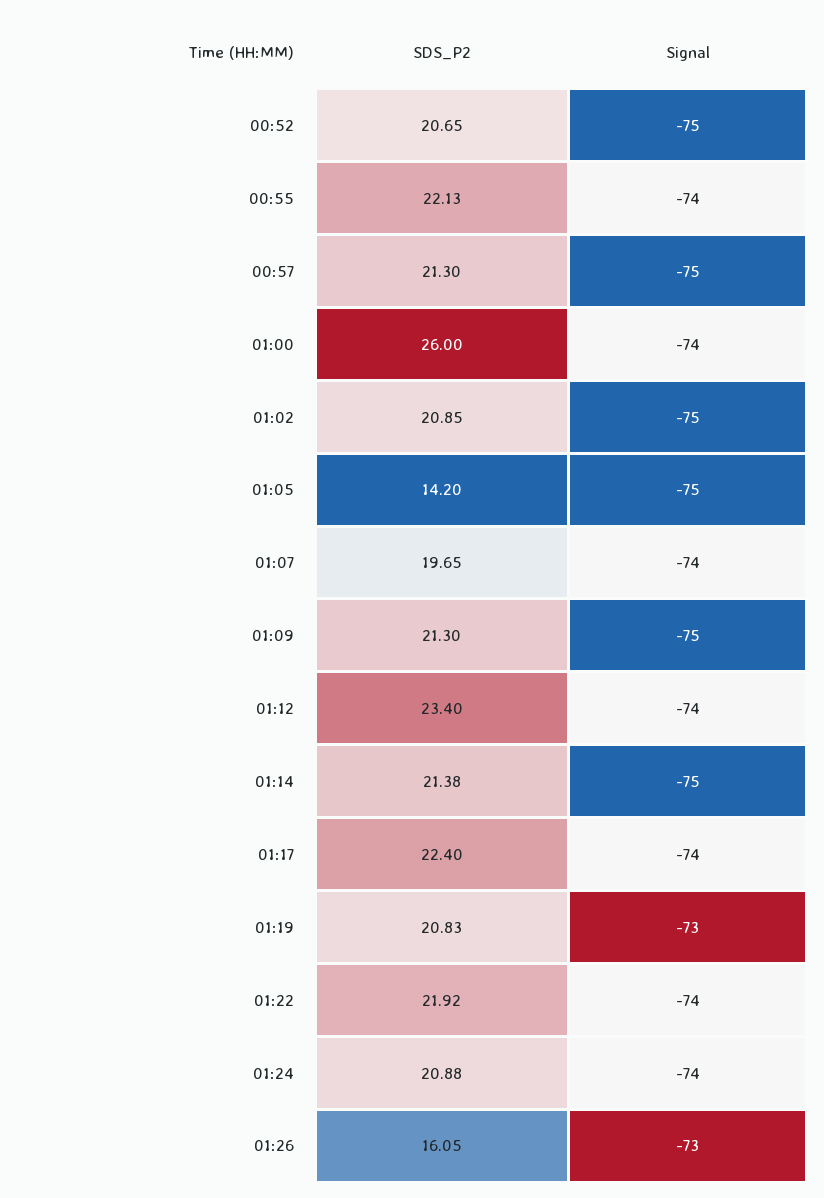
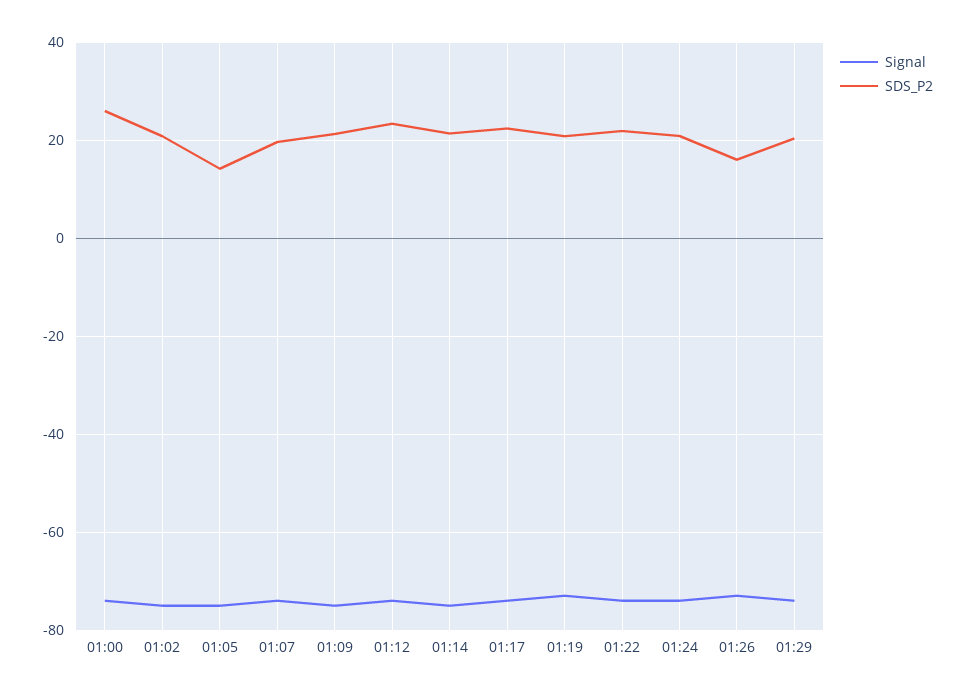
SDS_P2, 00:52: 20.65 -> none
Signal, 00:52: -75 -> none
SDS_P2, 00:55: 22.13 -> none
Signal, 00:55: -74 -> none
SDS_P2, 00:57: 21.3 -> none
Signal, 00:57: -75 -> none
Signal, 01:29: none -> -74
SDS_P2, 01:29: none -> 20

